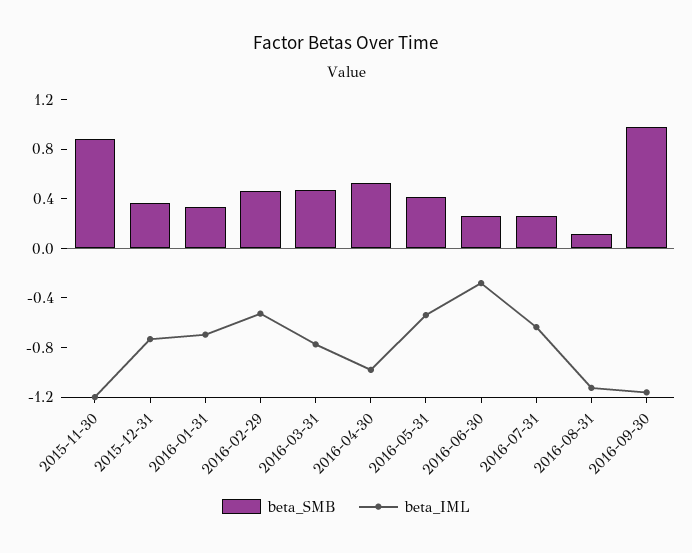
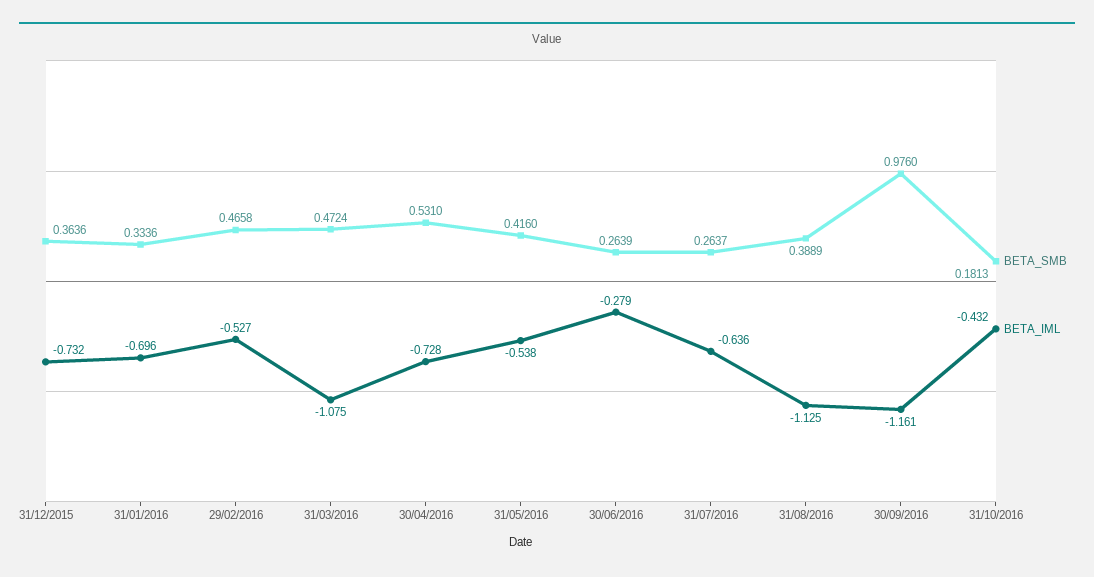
beta_SMB, 2015-11-30: 0.9 -> none
beta_IML, 2015-11-30: -1.2 -> none
beta_IML, 2016-03-31: -0.8 -> -1.075
beta_IML, 2016-04-30: -1 -> -0.728
beta_SMB, 2016-08-31: 0.1 -> 0.3889
beta_SMB, 31/10/2016: none -> 0.1813
beta_IML, 31/10/2016: none -> -0.432

